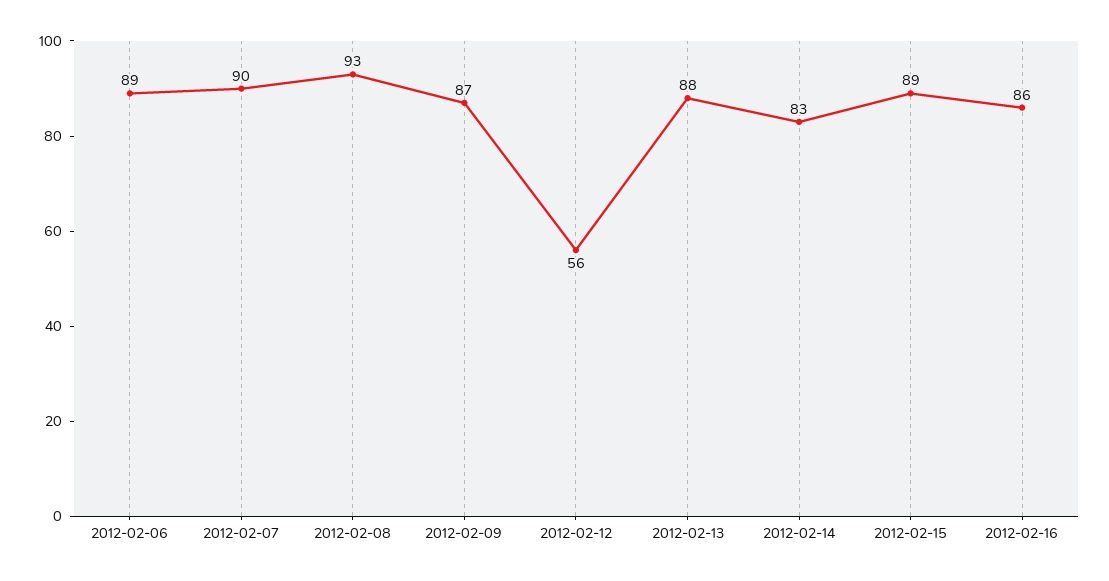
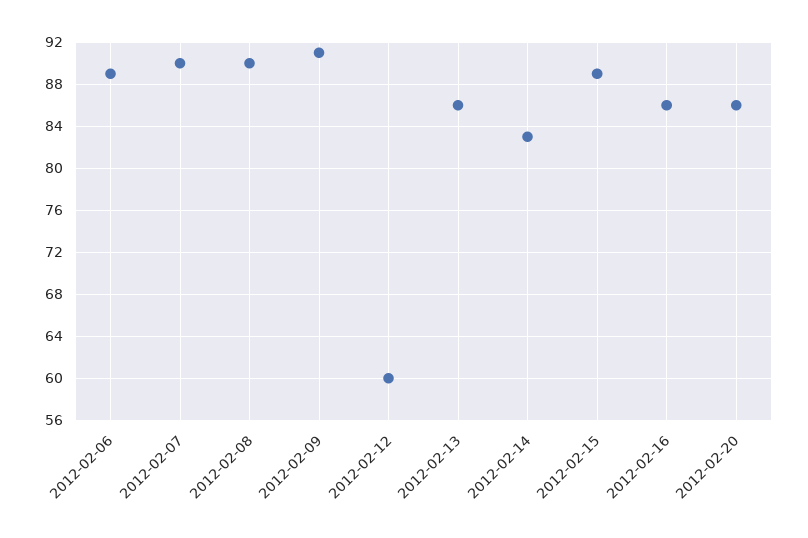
2012-02-08: 93 -> 90
2012-02-09: 87 -> 91
2012-02-12: 56 -> 60
2012-02-13: 88 -> 86
2012-02-20: none -> 86

